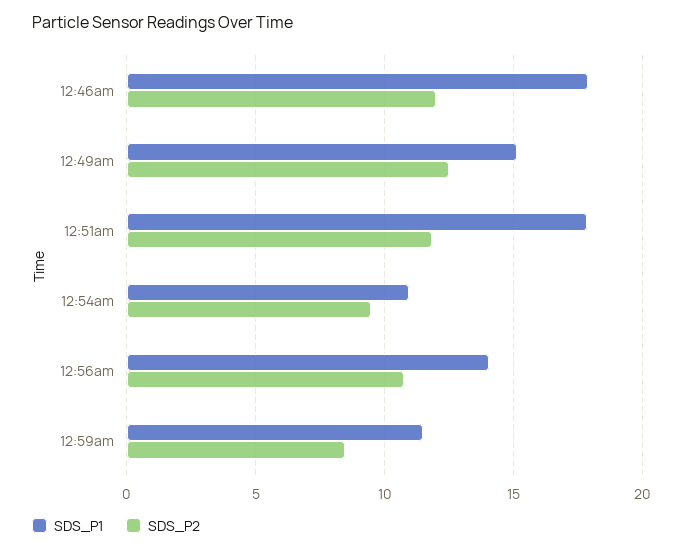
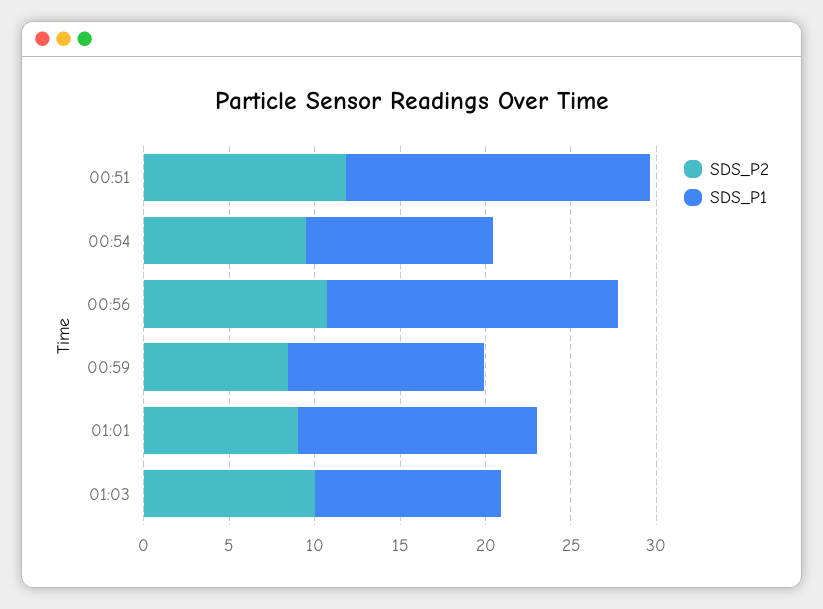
SDS_P1, 12:46am: 18 -> none
SDS_P2, 12:46am: 12 -> none
SDS_P1, 12:49am: 15 -> none
SDS_P2, 12:49am: 12.5 -> none
SDS_P1, 12:56am: 14 -> 17
SDS_P2, 01:01: none -> 9
SDS_P1, 01:01: none -> 14
SDS_P2, 01:03: none -> 10
SDS_P1, 01:03: none -> 11

